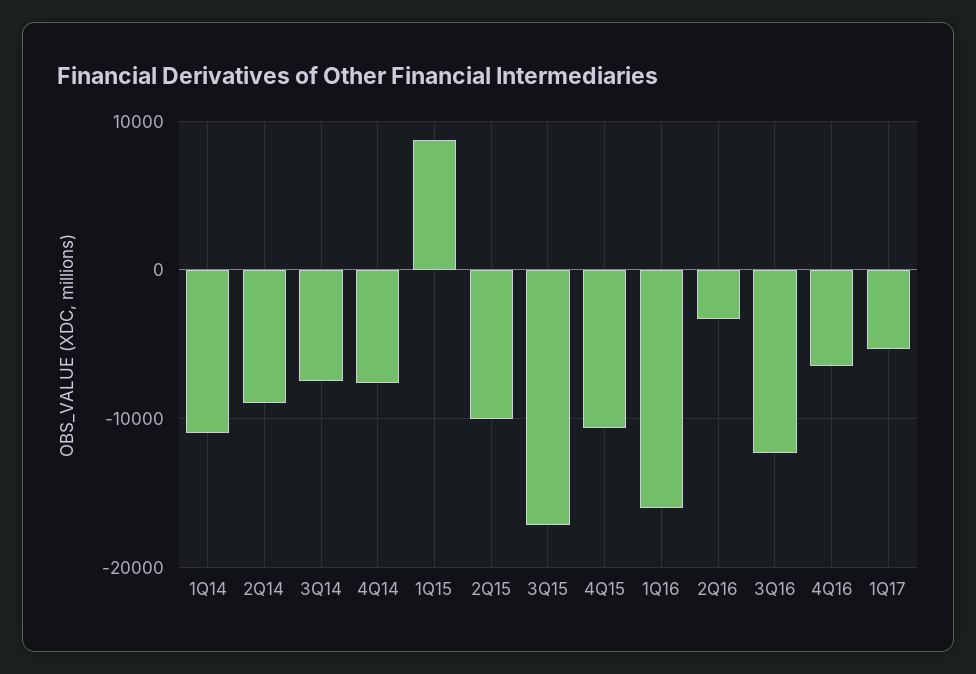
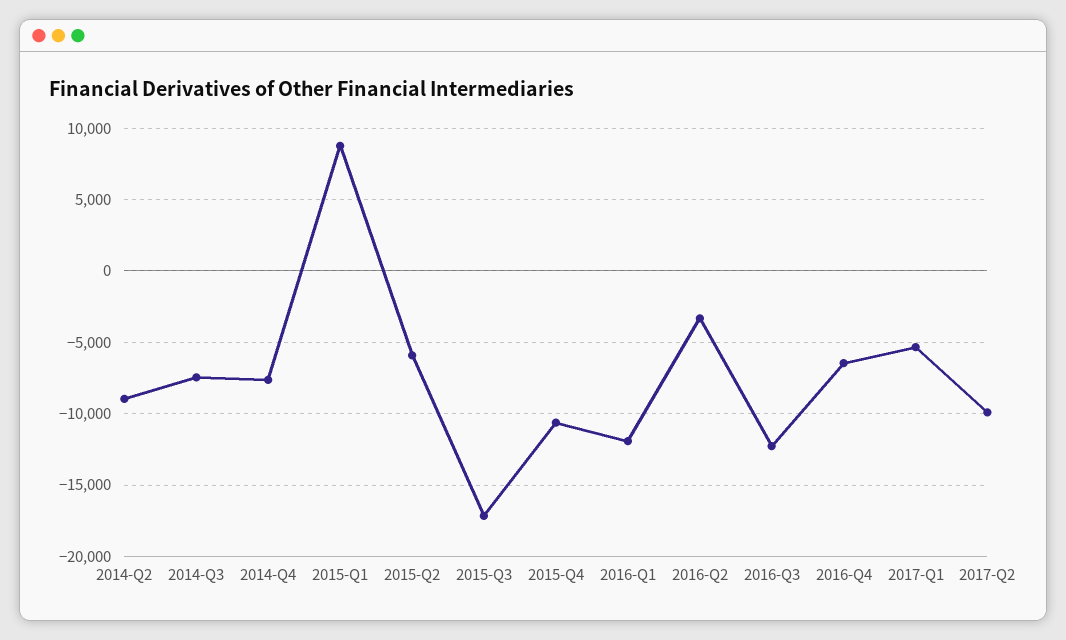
1Q14: -11000 -> none
2Q15: -10000 -> -6000
1Q16: -16000 -> -12000
2017-Q2: none -> -10000

